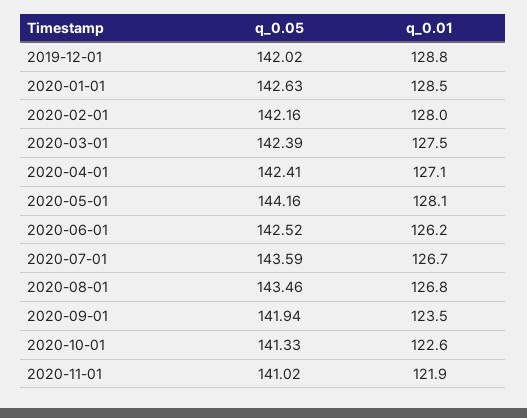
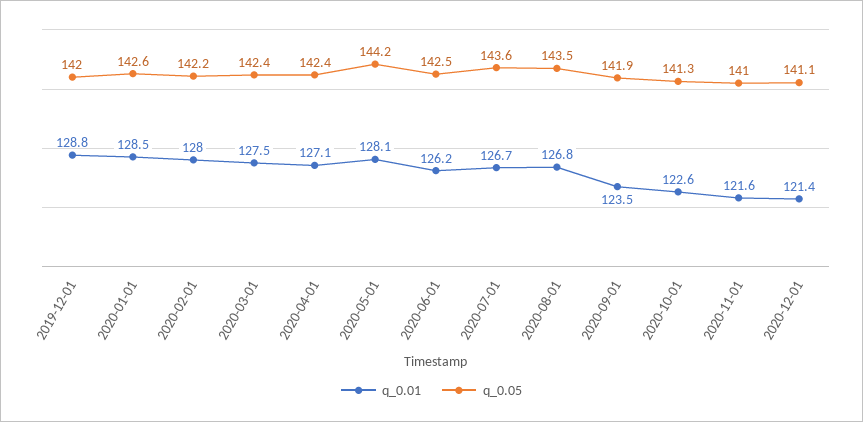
q_0.01, 2020-11-01: 121.9 -> 121.6
q_0.01, 2020-12-01: none -> 121.4
q_0.05, 2020-12-01: none -> 141.1

